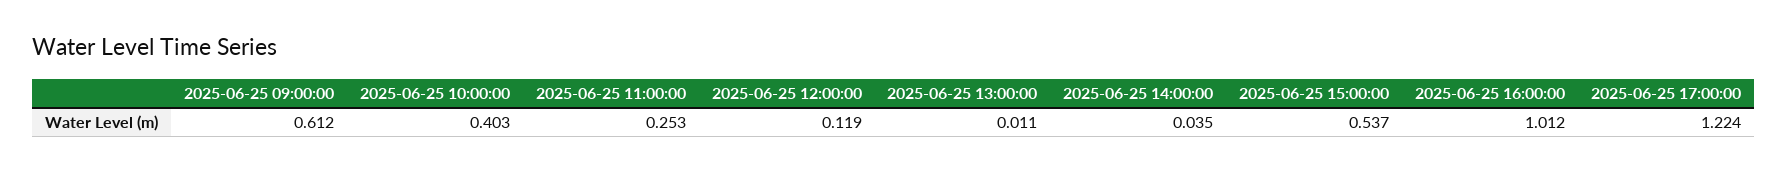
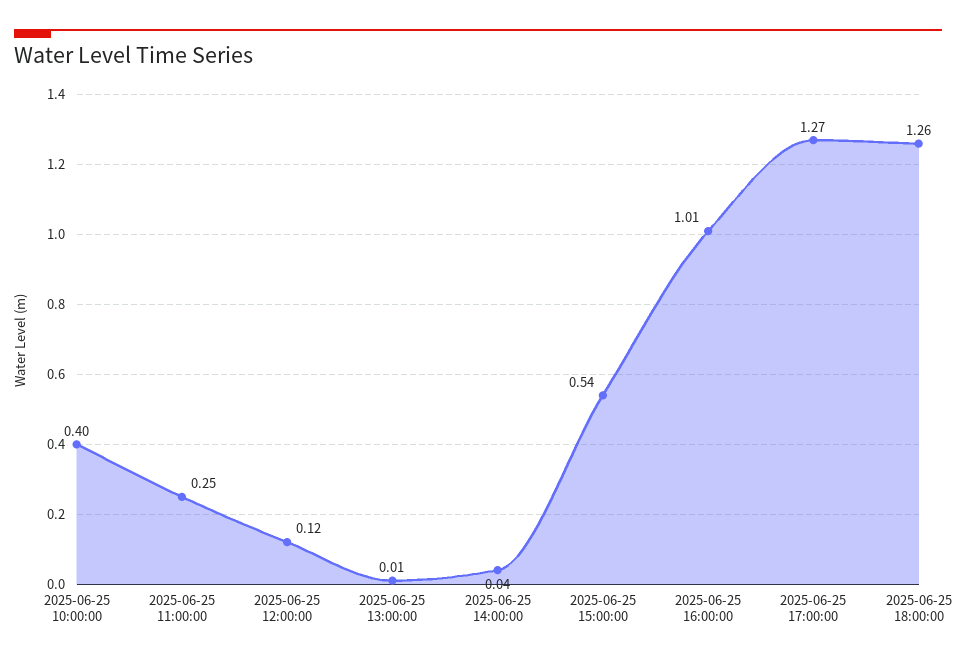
2025-06-25 09:00:00: 0.612 -> none
2025-06-25 17:00:00: 1.224 -> 1.27
2025-06-25 18:00:00: none -> 1.26

